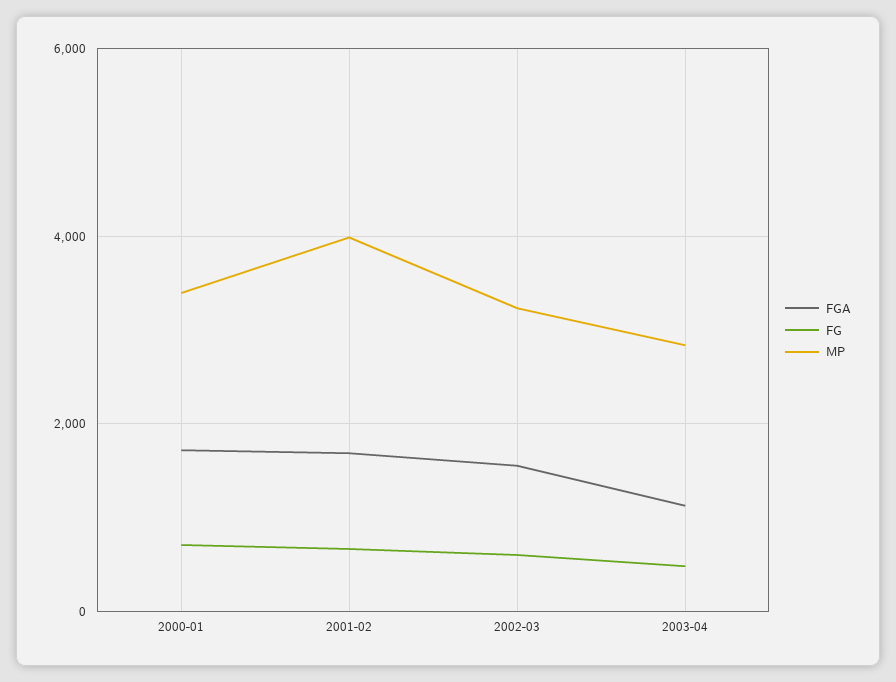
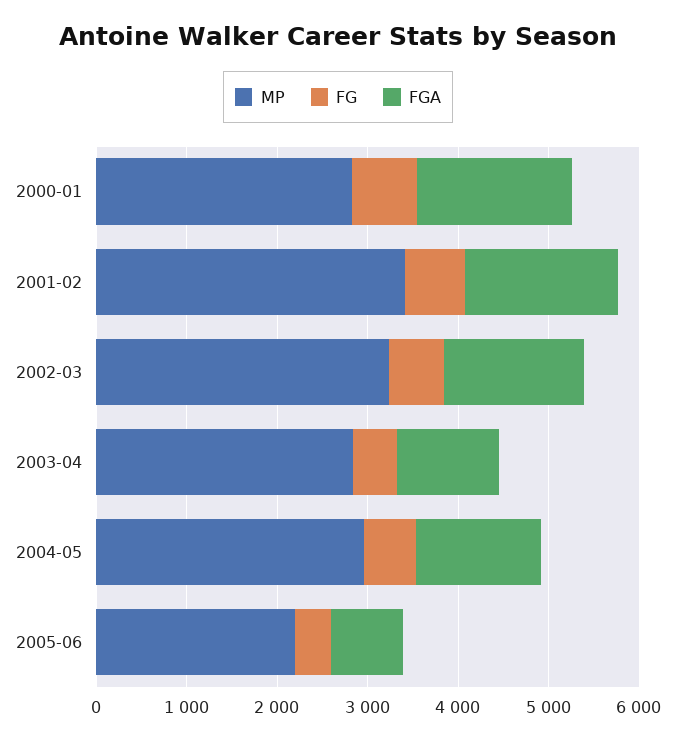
MP, 2000-01: 3400 -> 2800
MP, 2001-02: 4000 -> 3400
MP, 2004-05: none -> 3000
FG, 2004-05: none -> 600
FGA, 2004-05: none -> 1400
MP, 2005-06: none -> 2200
FG, 2005-06: none -> 400
FGA, 2005-06: none -> 800

